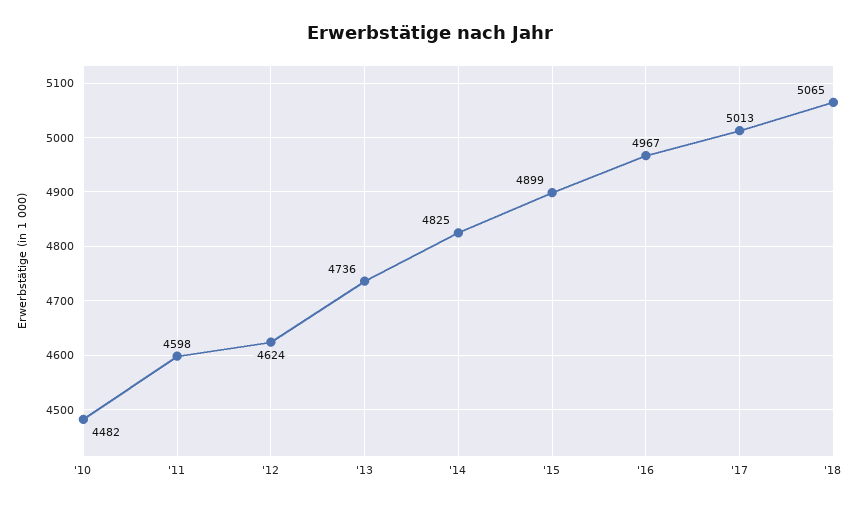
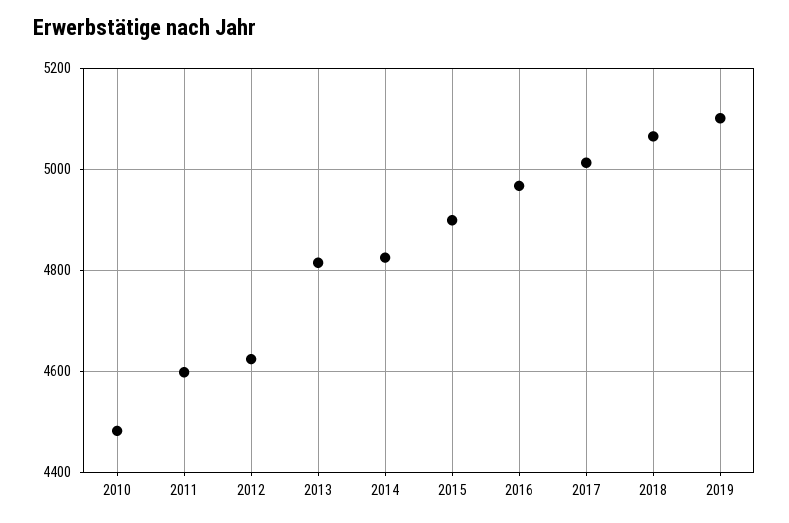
'13: 4736 -> 4820
2019: none -> 5100

